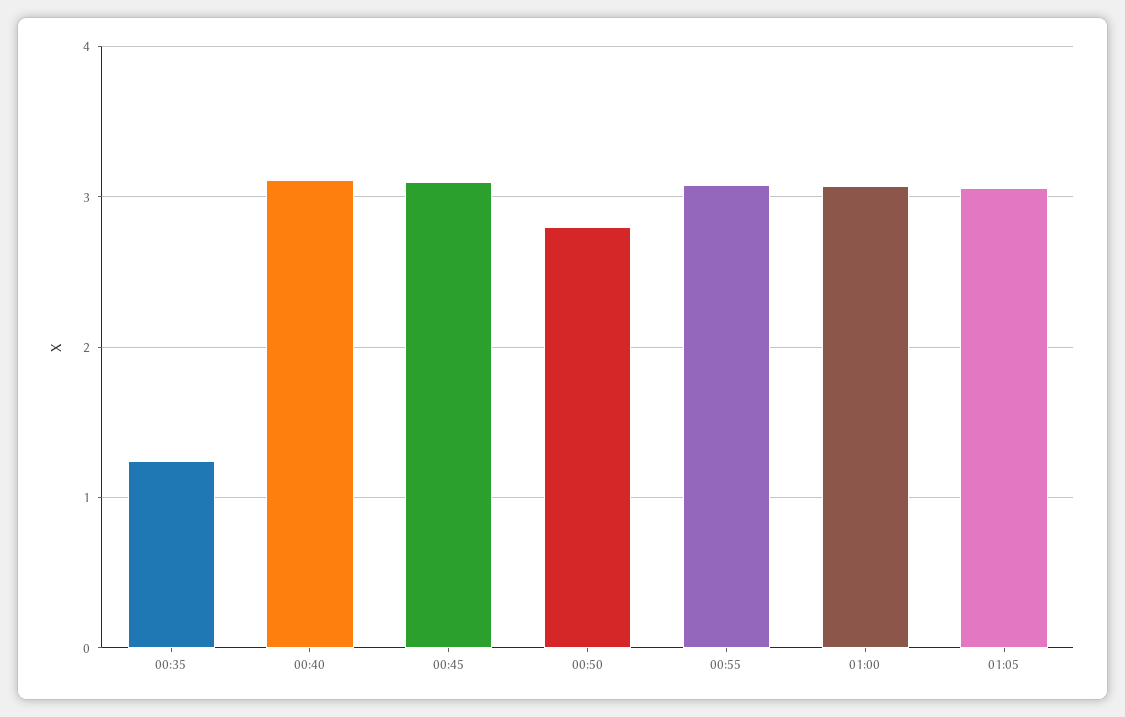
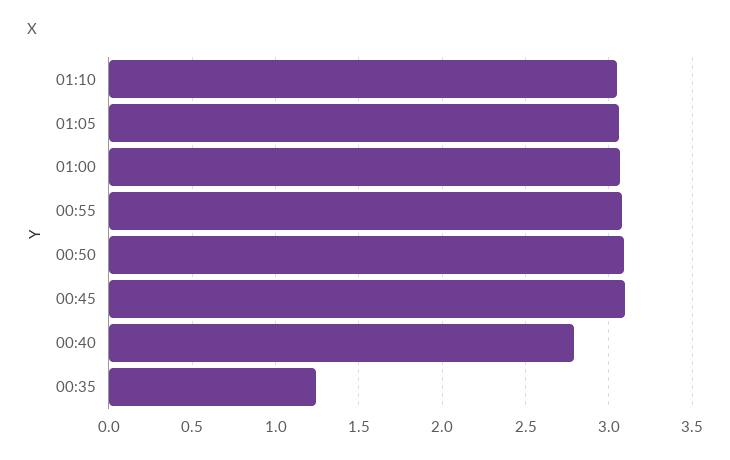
00:40: 3.1 -> 2.8
00:50: 2.8 -> 3.1
01:10: none -> 3.05

